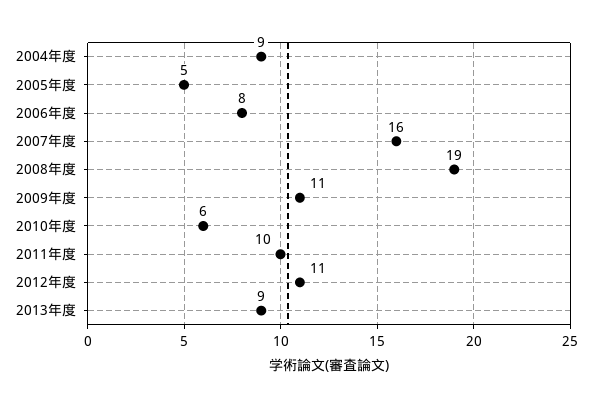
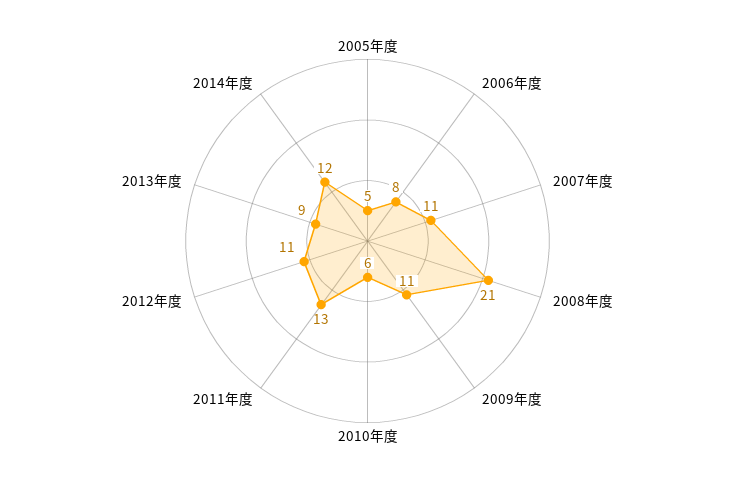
2004年度: 9 -> none
2007年度: 16 -> 11
2008年度: 19 -> 21
2011年度: 10 -> 13
2014年度: none -> 12

